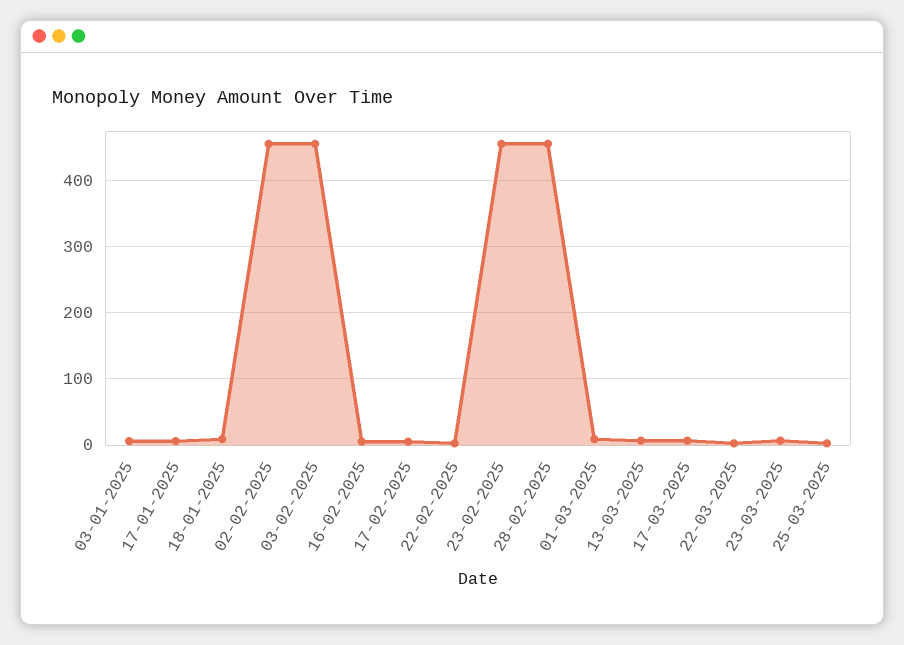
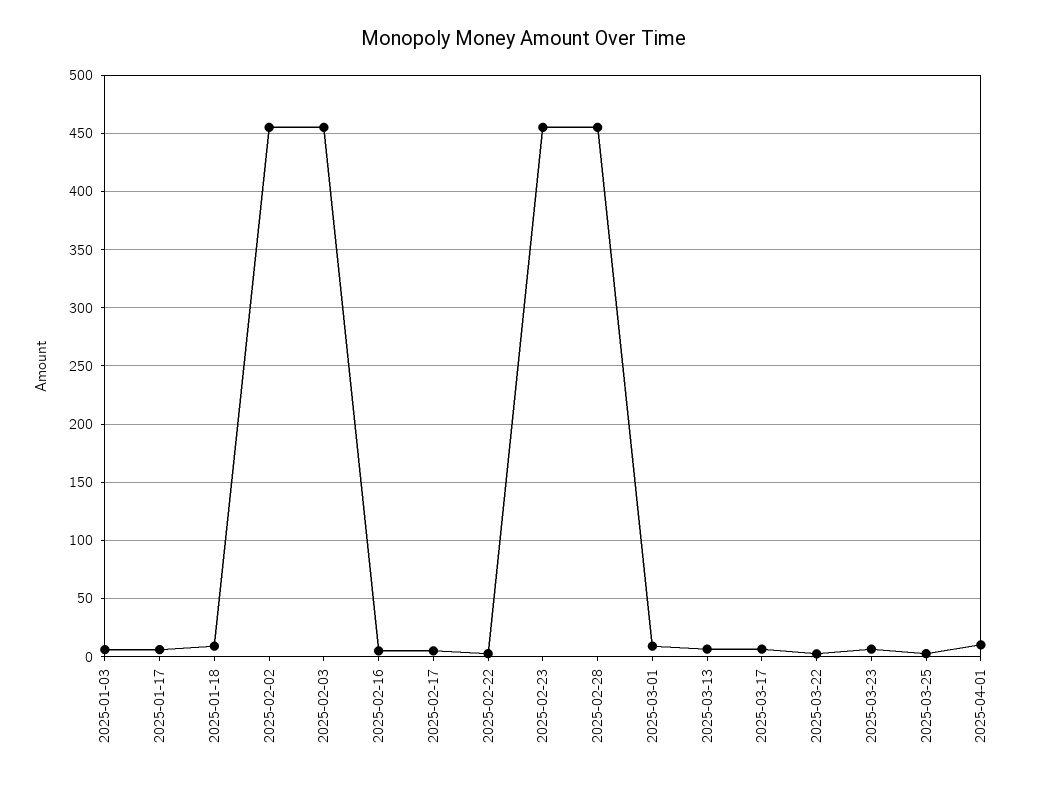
2025-04-01: none -> 10

